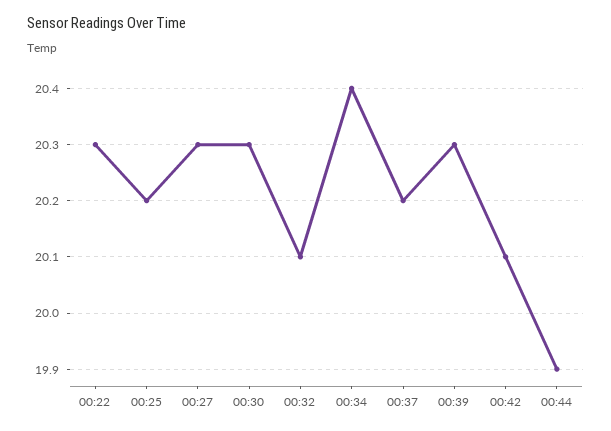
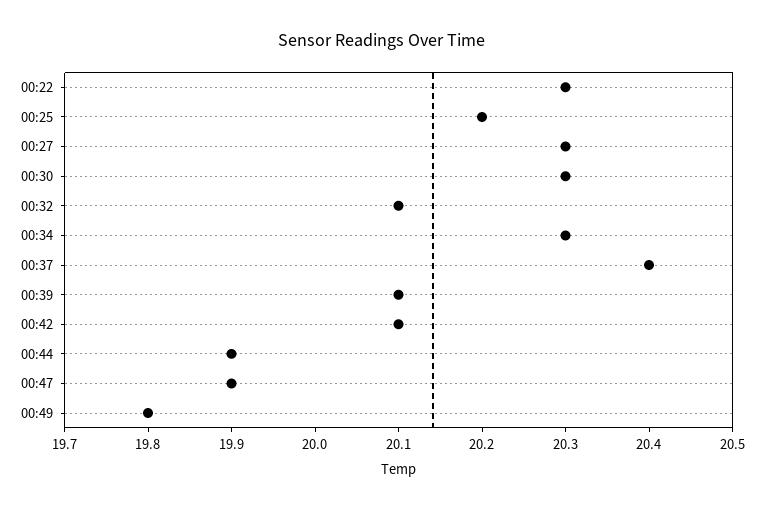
00:34: 20.4 -> 20.3
00:37: 20.2 -> 20.4
00:39: 20.3 -> 20.1
00:47: none -> 19.9
00:49: none -> 19.8

